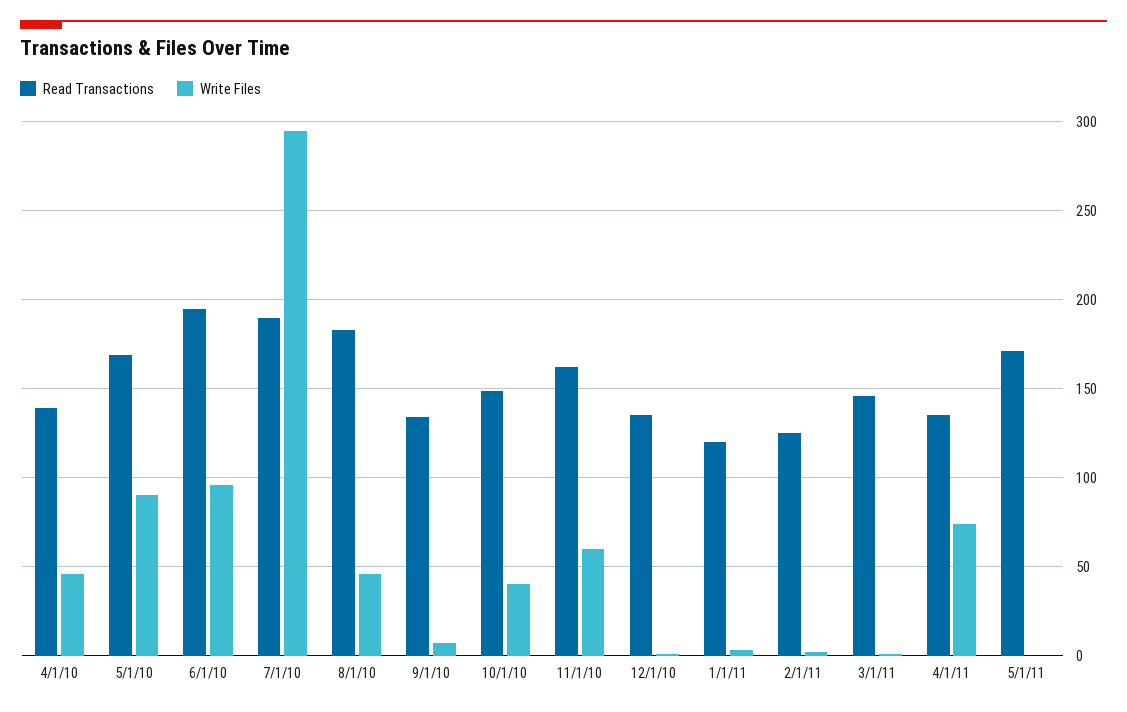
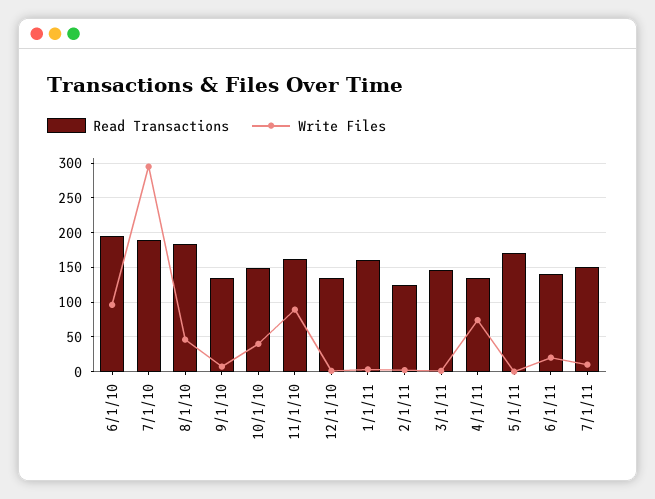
Read Transactions, 4/1/10: 140 -> none
Write Files, 4/1/10: 45 -> none
Read Transactions, 5/1/10: 170 -> none
Write Files, 5/1/10: 90 -> none
Write Files, 11/1/10: 60 -> 90
Read Transactions, 1/1/11: 120 -> 160
Read Transactions, 6/1/11: none -> 140
Write Files, 6/1/11: none -> 20
Read Transactions, 7/1/11: none -> 150
Write Files, 7/1/11: none -> 10

